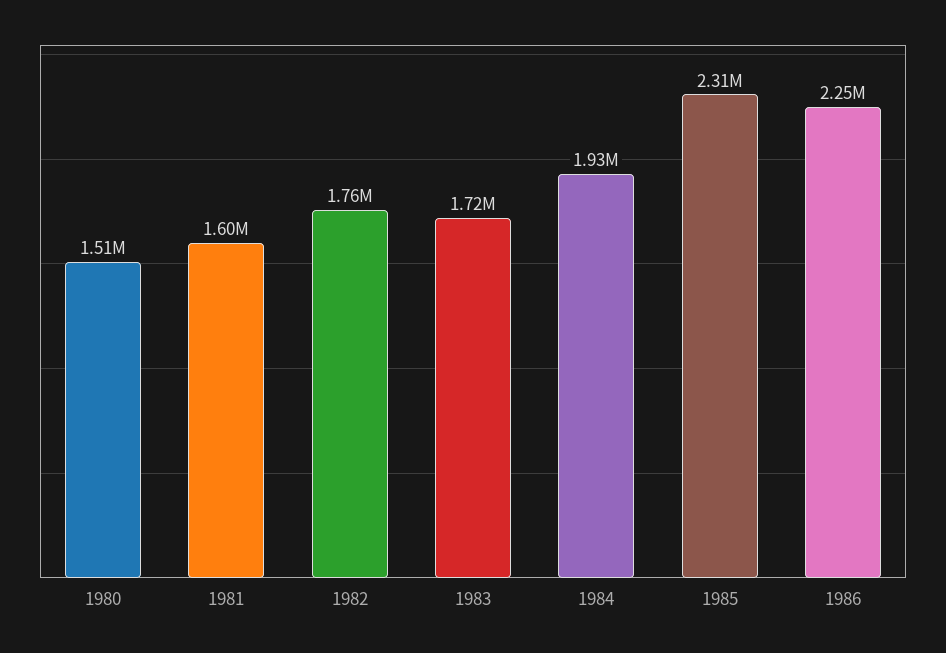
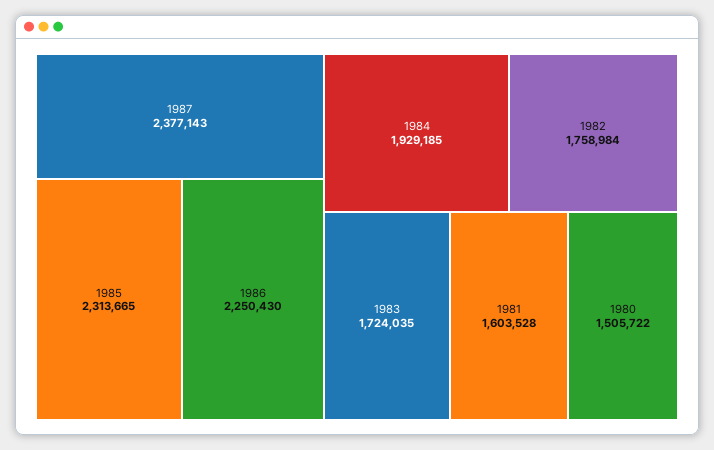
1987: none -> 2377143

